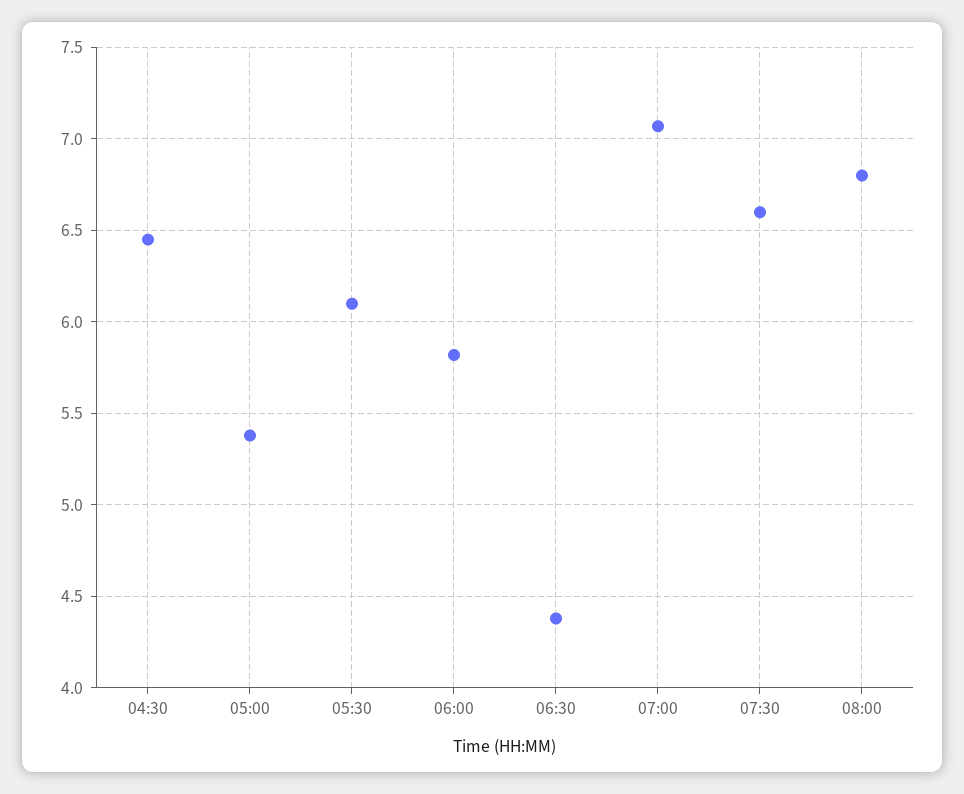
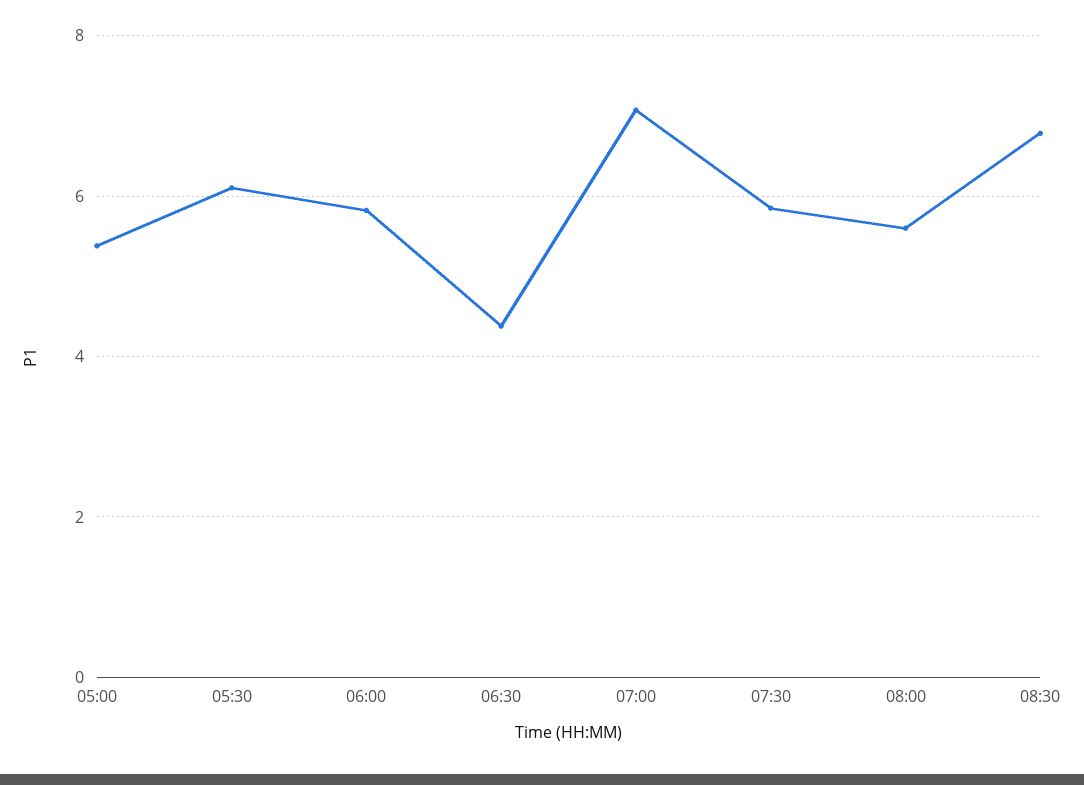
04:30: 6.45 -> none
07:30: 6.6 -> 5.8
08:00: 6.8 -> 5.6
08:30: none -> 6.8

